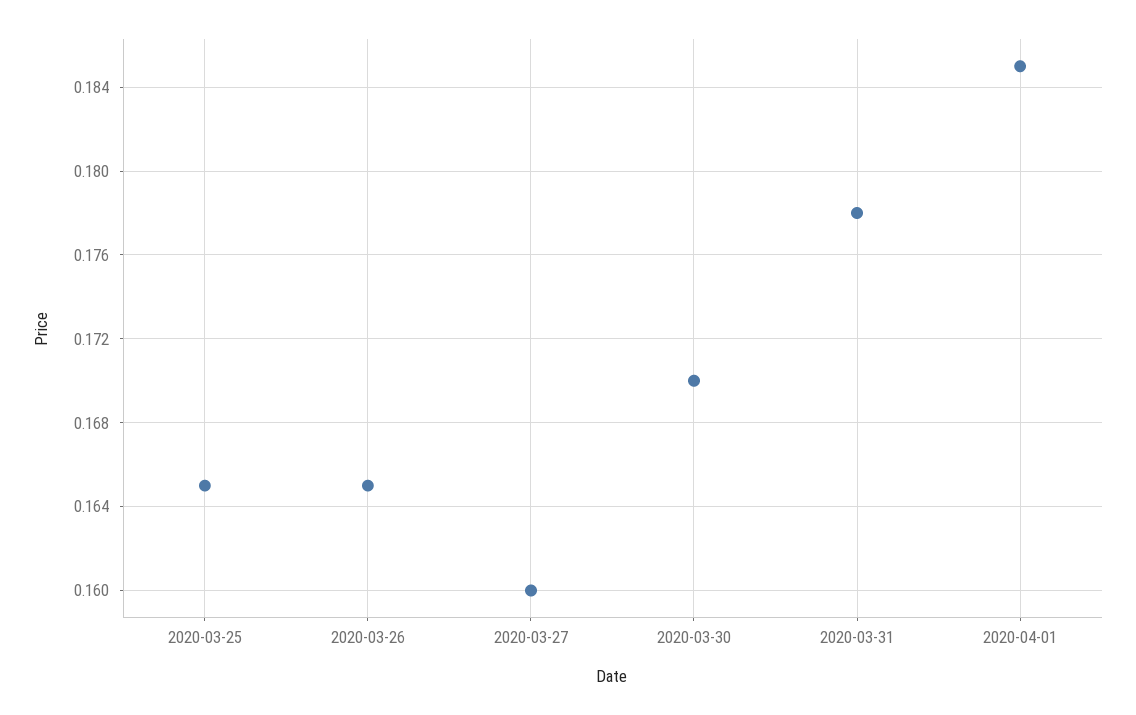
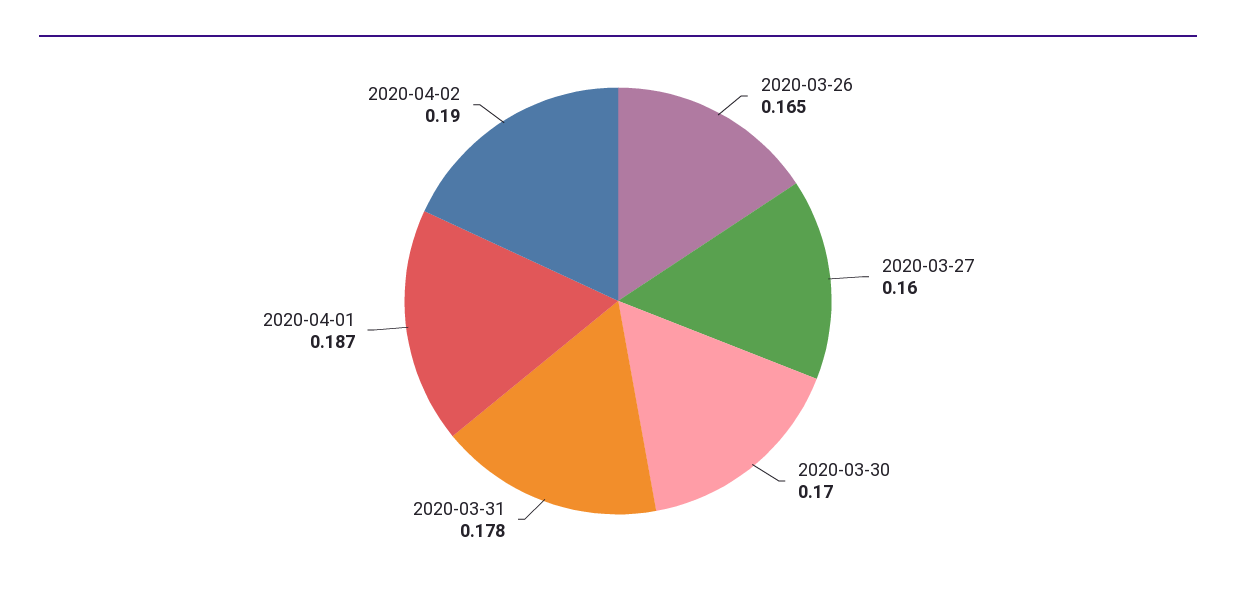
2020-03-25: 0.165 -> none
2020-04-01: 0.185 -> 0.187
2020-04-02: none -> 0.19

